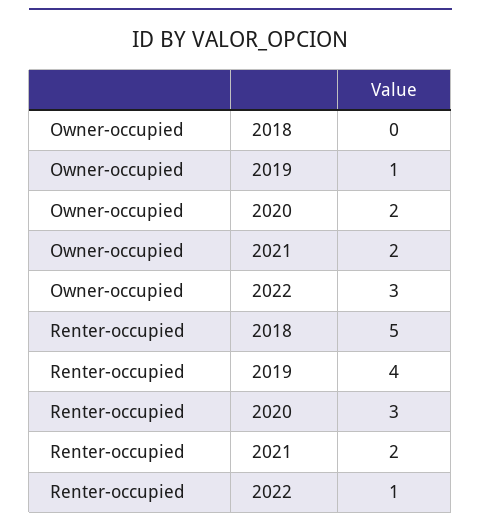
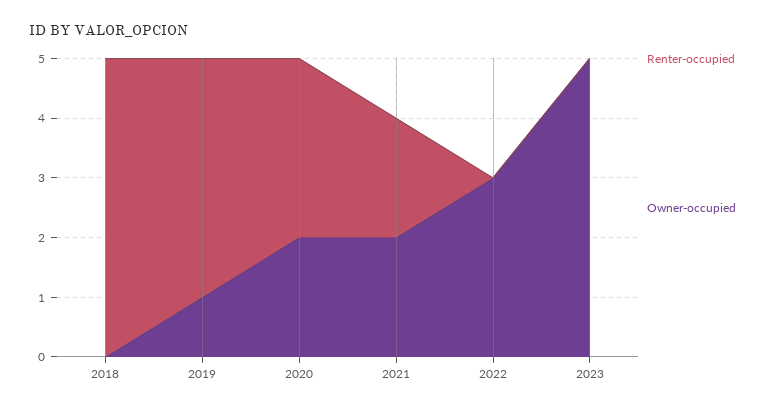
Renter-occupied, 2022: 1 -> 0
Renter-occupied, 2023: none -> 0
Owner-occupied, 2023: none -> 5

